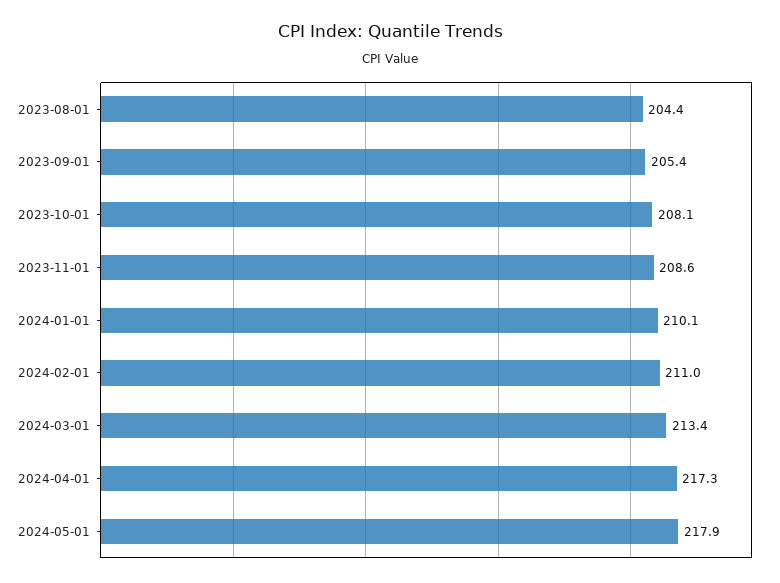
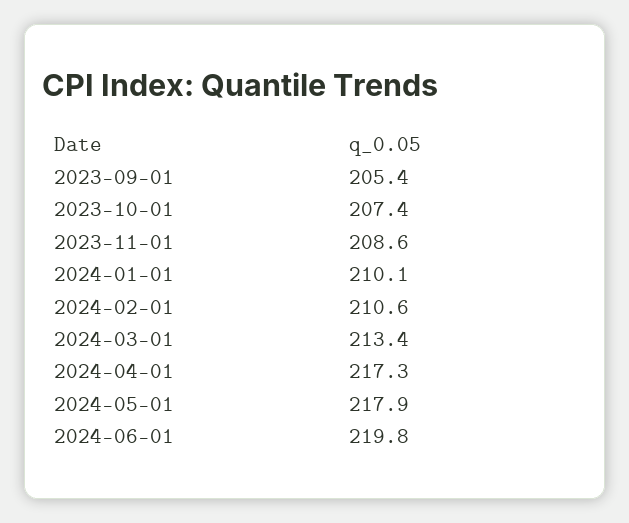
2023-08-01: 204.4 -> none
2023-10-01: 208.1 -> 207.4
2024-02-01: 211 -> 210.6
2024-06-01: none -> 219.8

